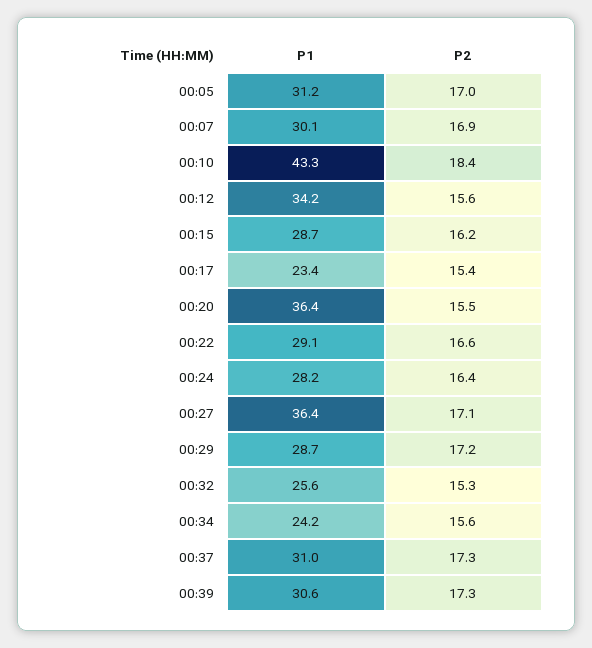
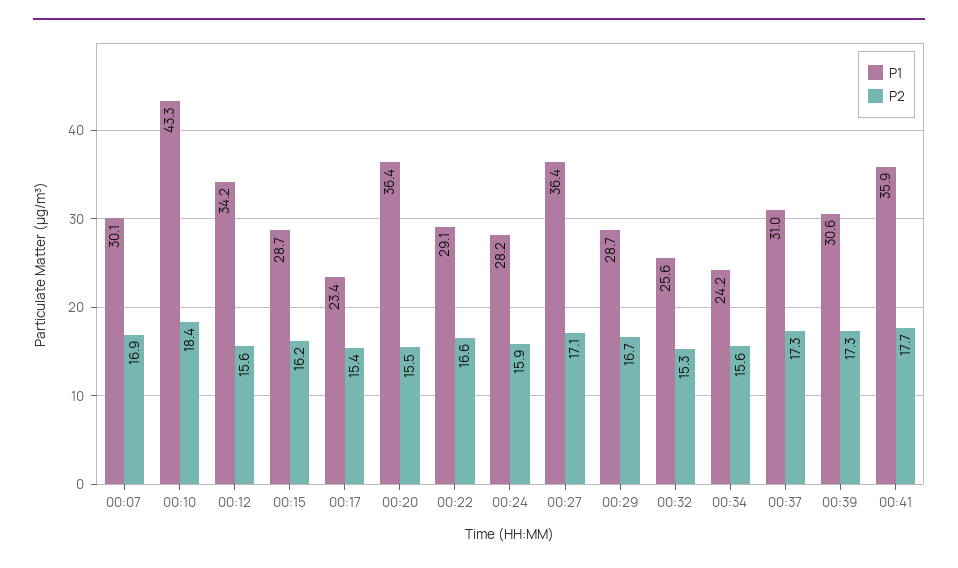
P1, 00:05: 31.2 -> none
P2, 00:05: 17 -> none
P2, 00:24: 16.4 -> 15.9
P2, 00:29: 17.2 -> 16.7
P1, 00:41: none -> 35.9
P2, 00:41: none -> 17.7

